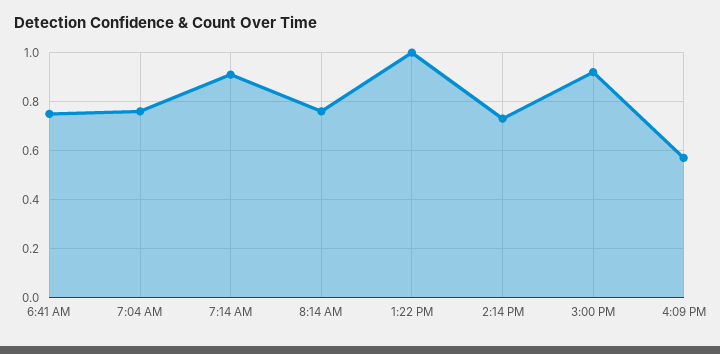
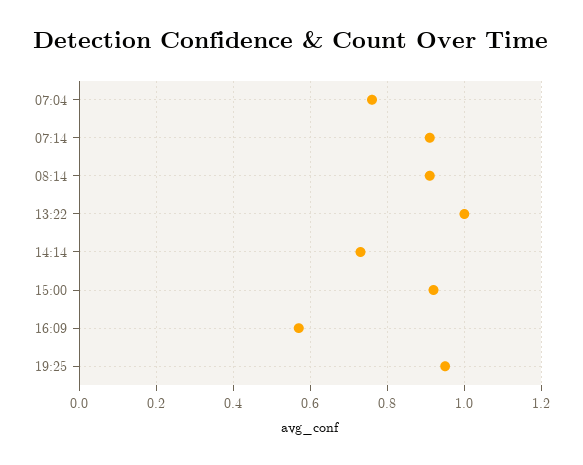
6:41 AM: 0.75 -> none
8:14 AM: 0.75 -> 0.9
19:25: none -> 0.95

